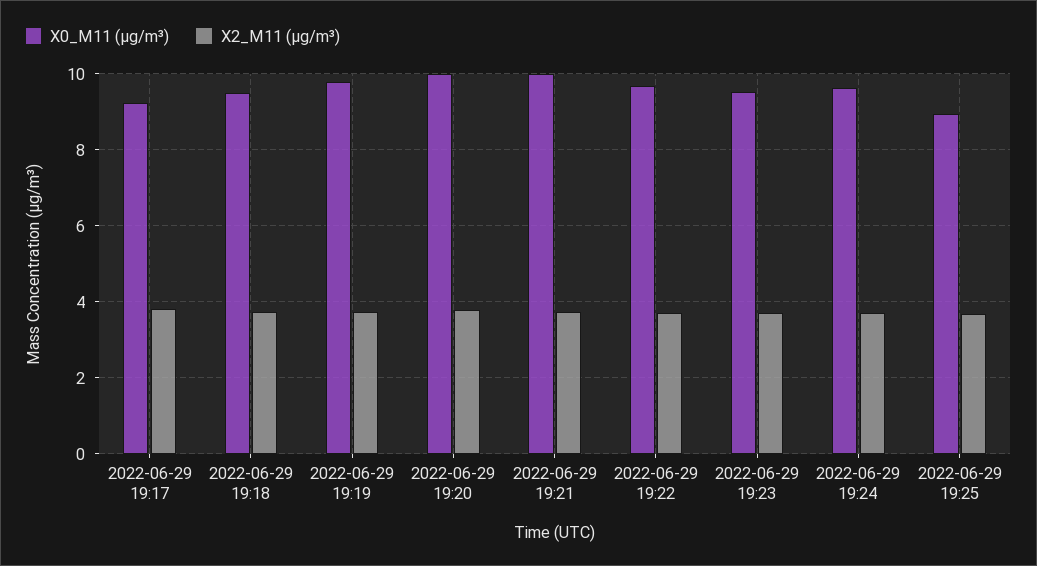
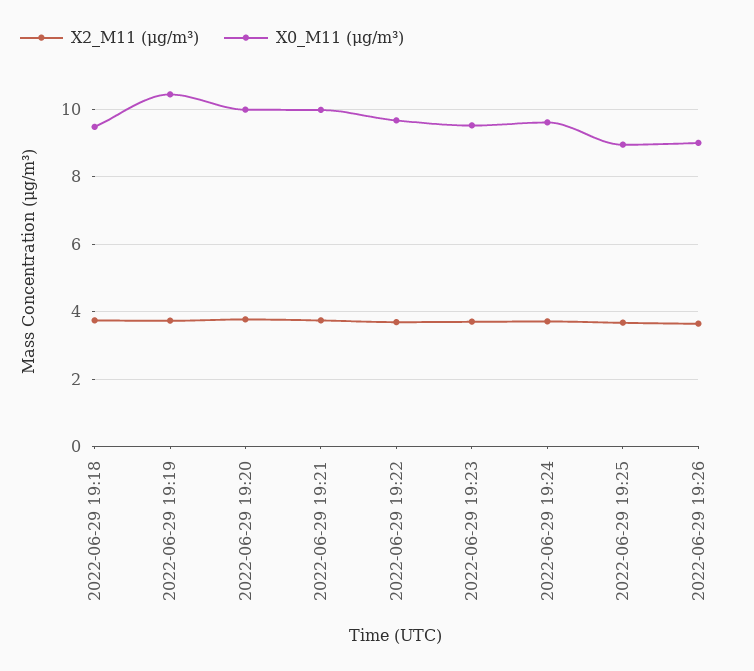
X0_M11 (μg/m³), 2022-06-29 19:17: 9.2 -> none
X2_M11 (μg/m³), 2022-06-29 19:17: 3.8 -> none
X0_M11 (μg/m³), 2022-06-29 19:19: 9.8 -> 10.4
X2_M11 (μg/m³), 2022-06-29 19:26: none -> 3.6
X0_M11 (μg/m³), 2022-06-29 19:26: none -> 9

